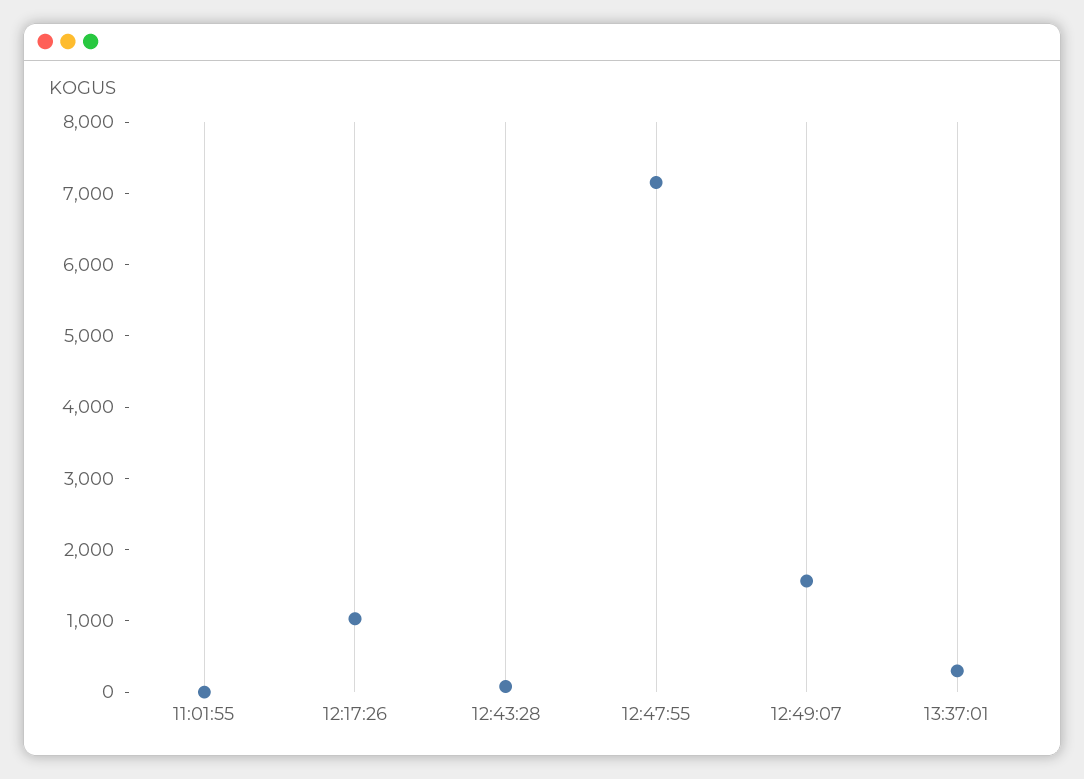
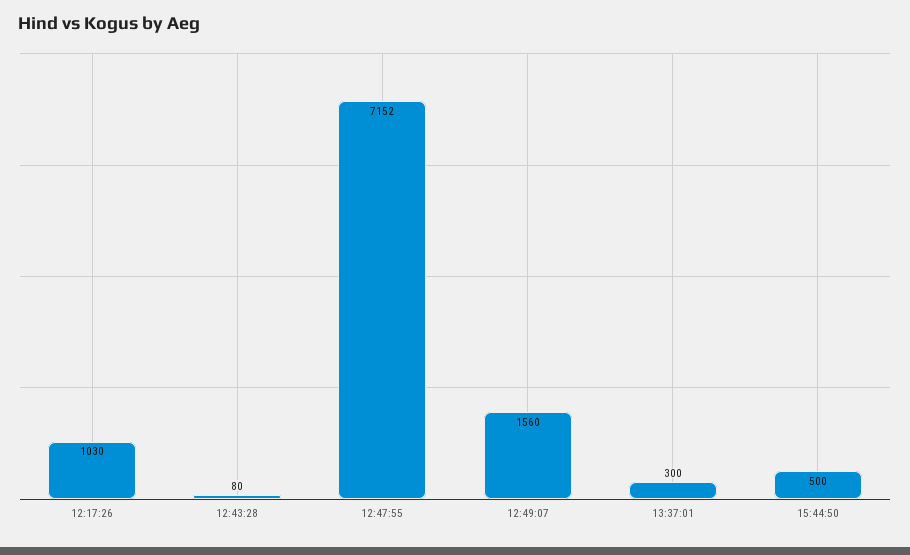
11:01:55: 0 -> none
15:44:50: none -> 500

